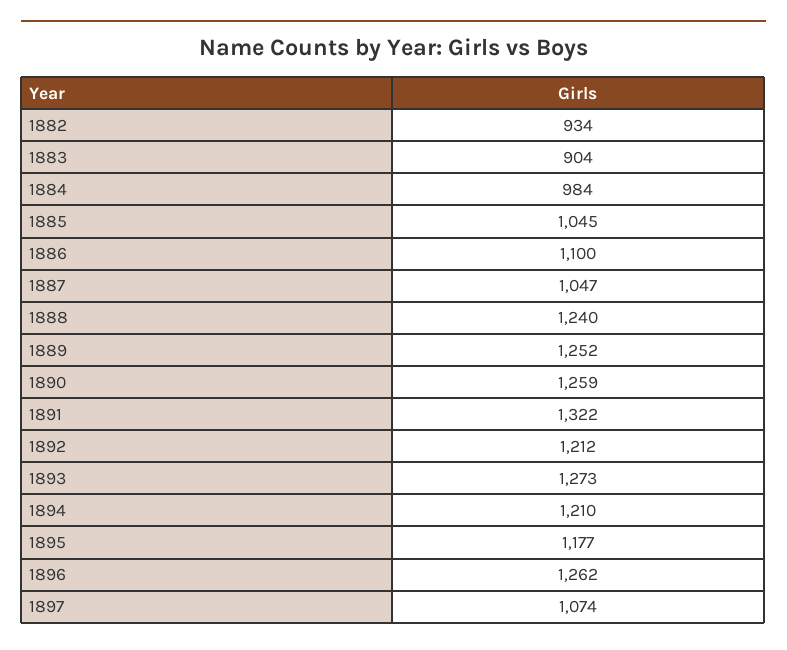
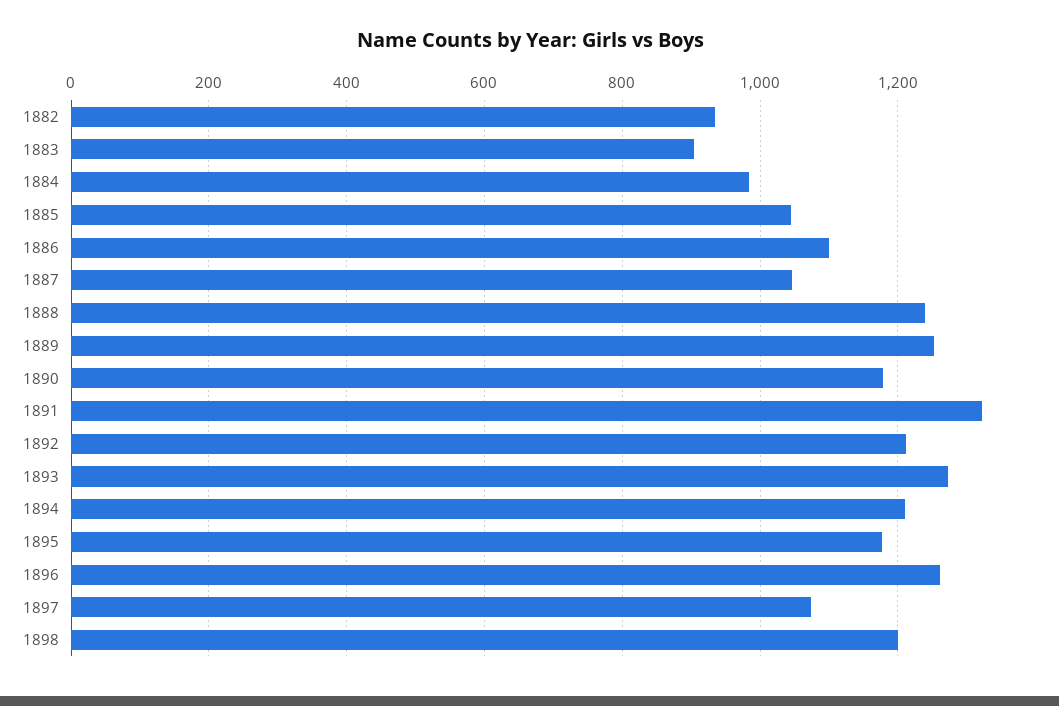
1890: 1259 -> 1180
1898: none -> 1200

